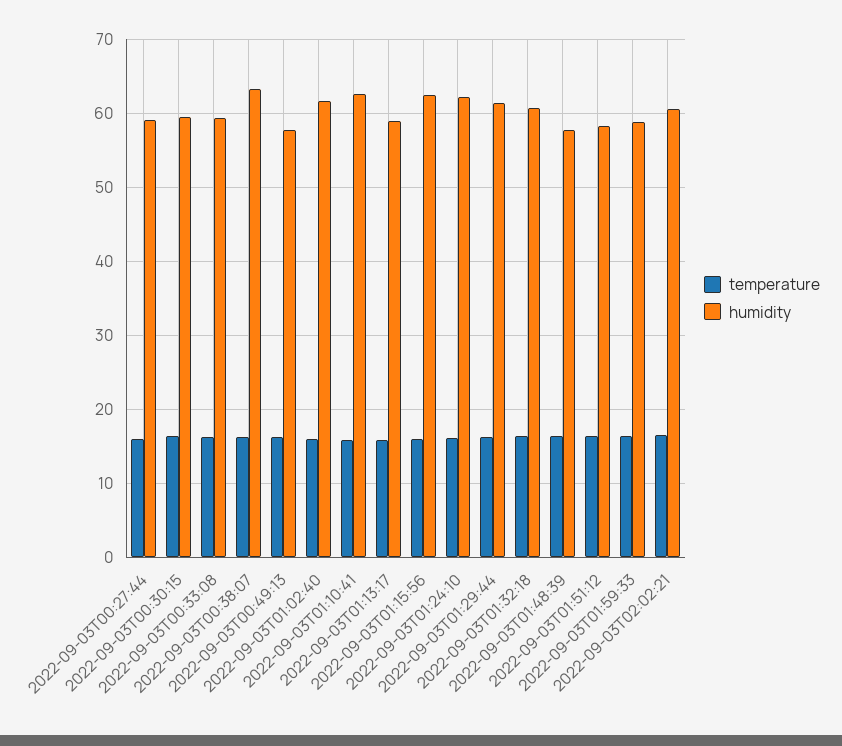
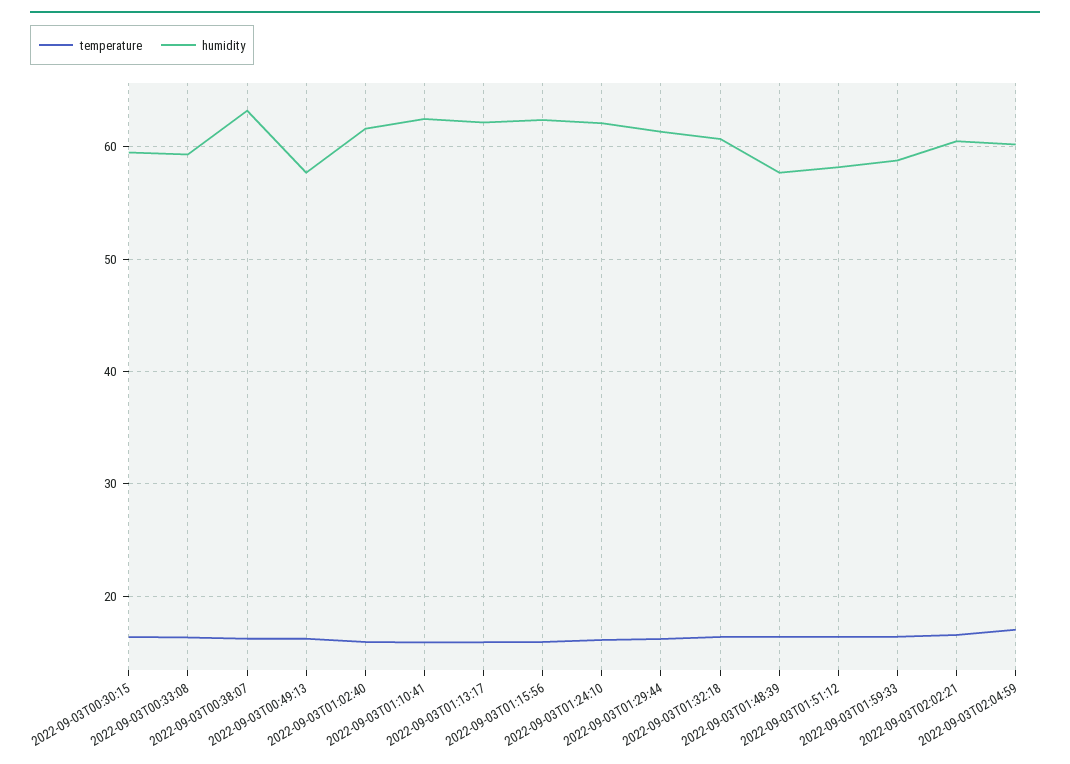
temperature, 2022-09-03T00:27:44: 16 -> none
humidity, 2022-09-03T00:27:44: 59 -> none
humidity, 2022-09-03T01:13:17: 59 -> 62
temperature, 2022-09-03T02:04:59: none -> 17
humidity, 2022-09-03T02:04:59: none -> 60

